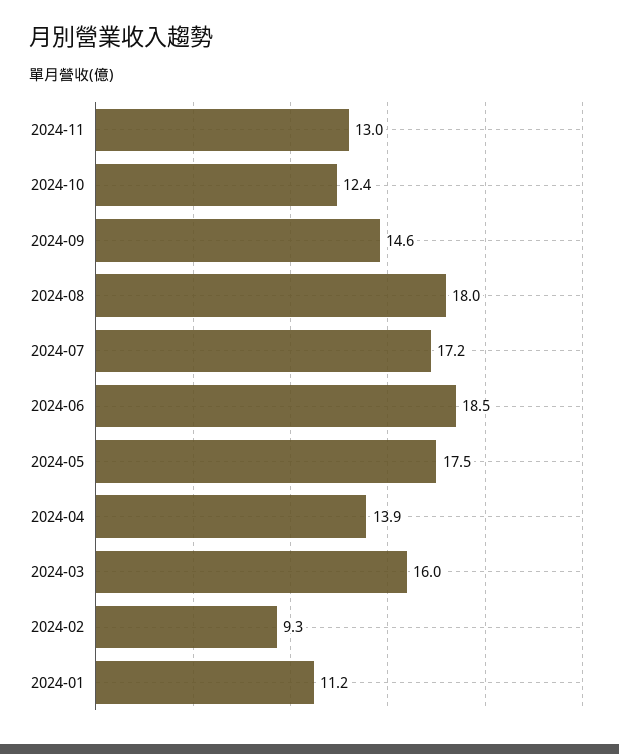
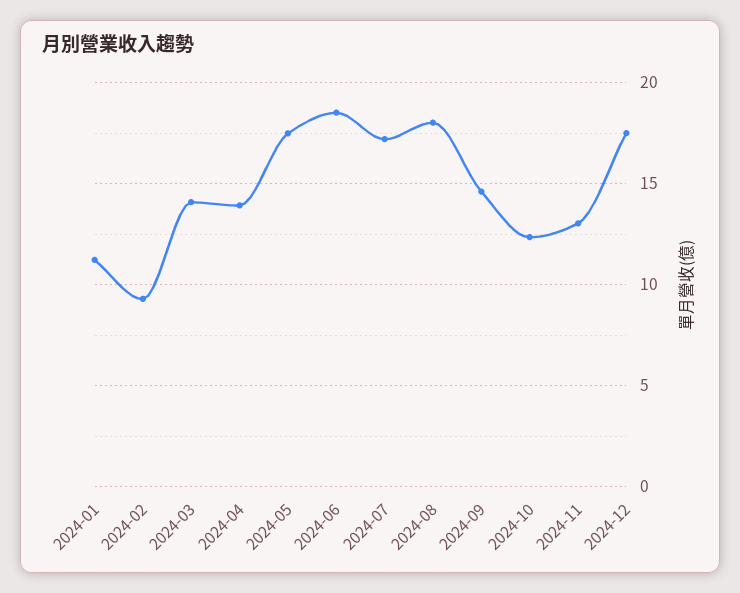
2024-03: 16 -> 14
2024-12: none -> 17.5

